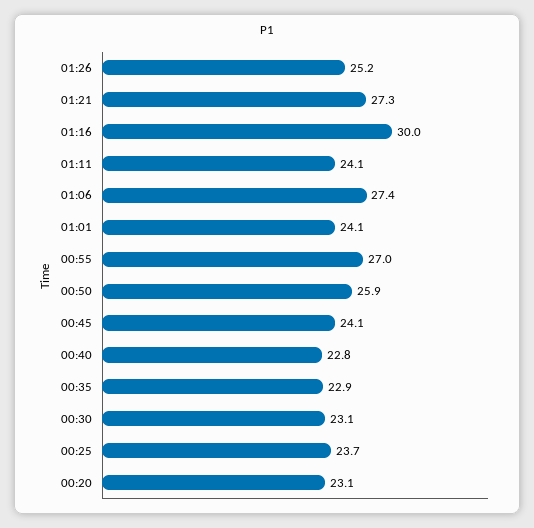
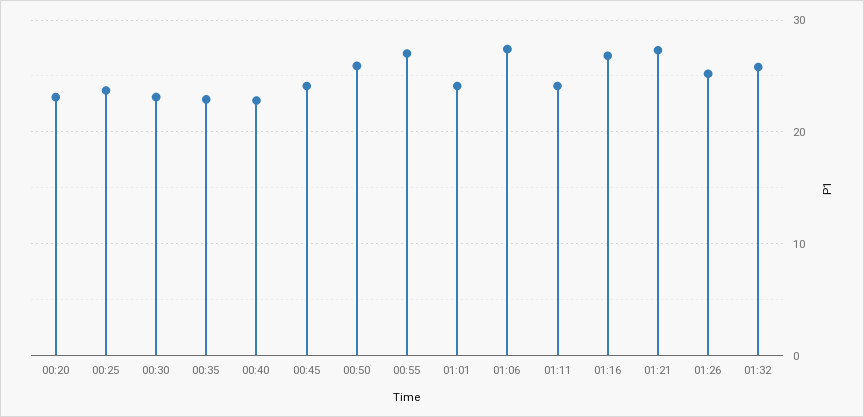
01:16: 30 -> 27
01:32: none -> 26

